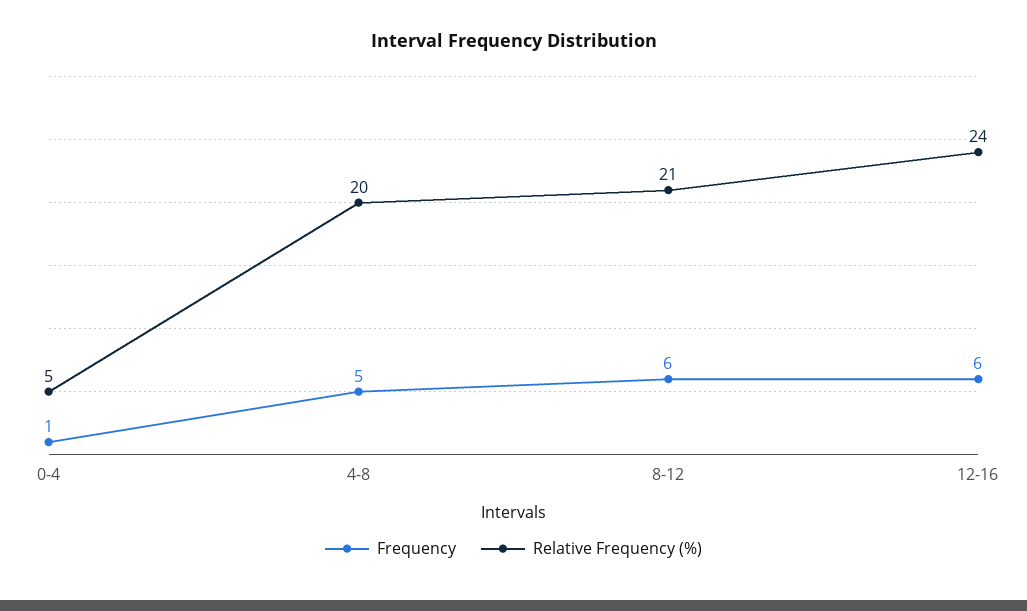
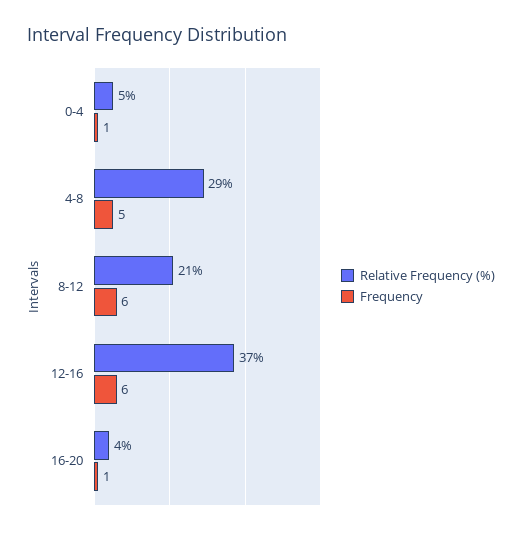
Relative Frequency (%), 4-8: 20 -> 29
Relative Frequency (%), 12-16: 24 -> 37
Relative Frequency (%), 16-20: none -> 4
Frequency, 16-20: none -> 1

